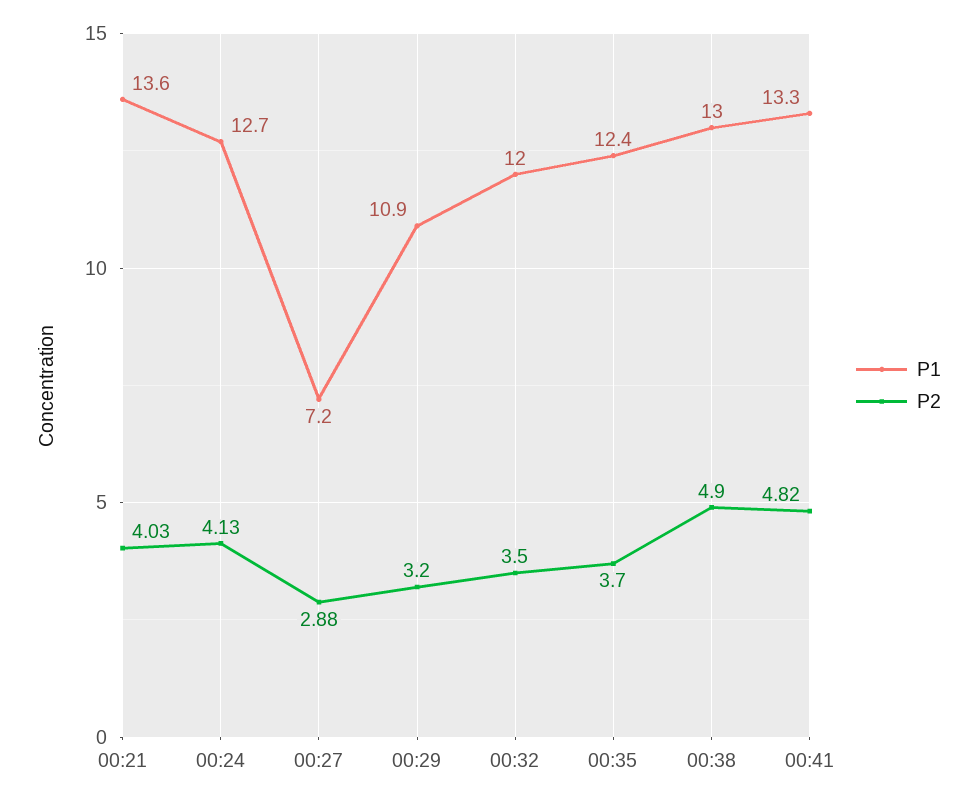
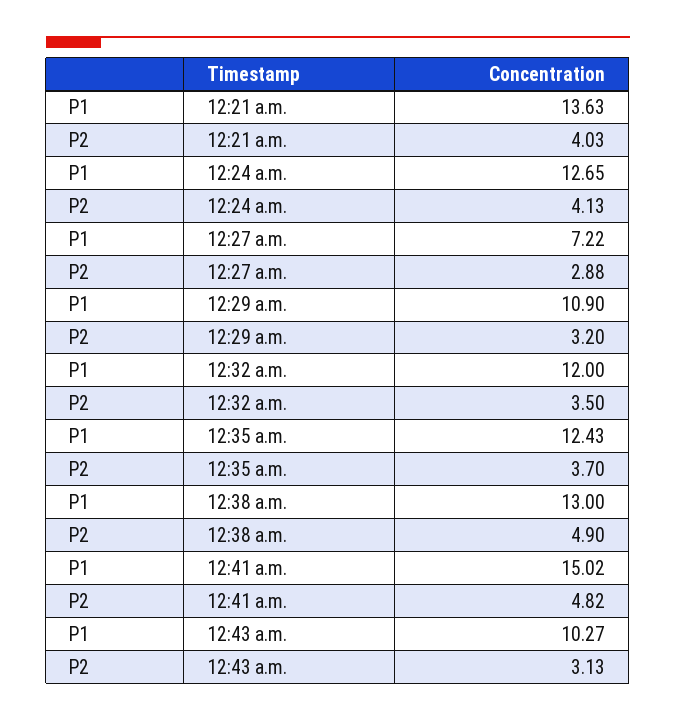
P1, 00:41: 13.3 -> 15.02
P1, 12:43 a.m.: none -> 10.27
P2, 12:43 a.m.: none -> 3.13

